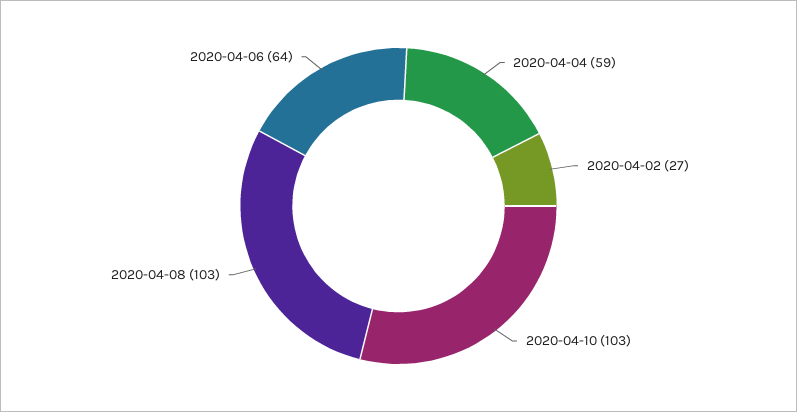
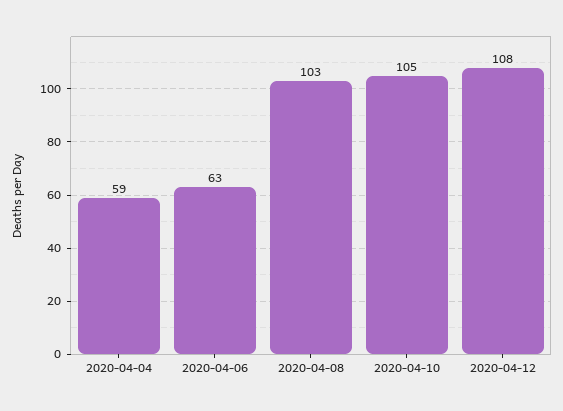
2020-04-02: 27 -> none
2020-04-10: 103 -> 105
2020-04-06: 64 -> 63
2020-04-12: none -> 108

